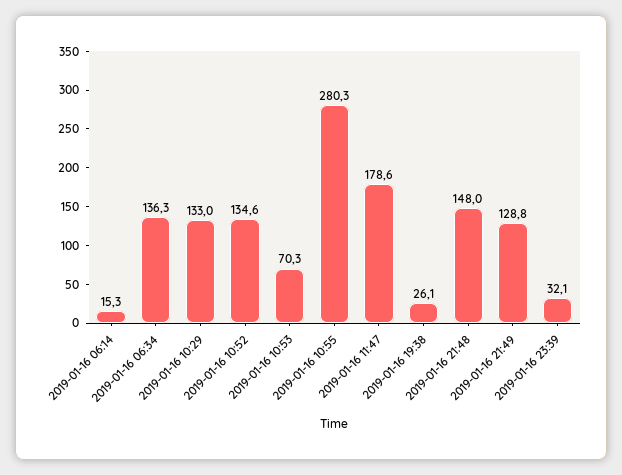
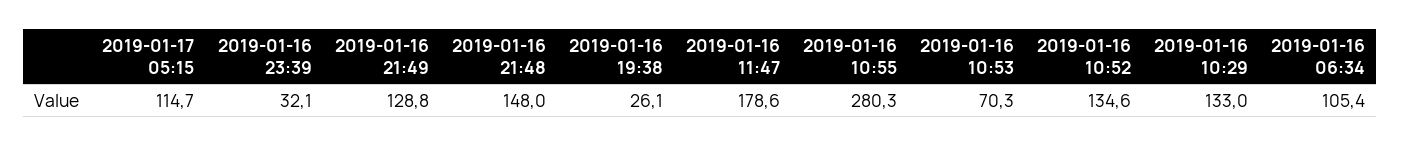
2019-01-16 06:14: 15.3 -> none
2019-01-16 06:34: 136.3 -> 105.4
2019-01-17 05:15: none -> 114.7

